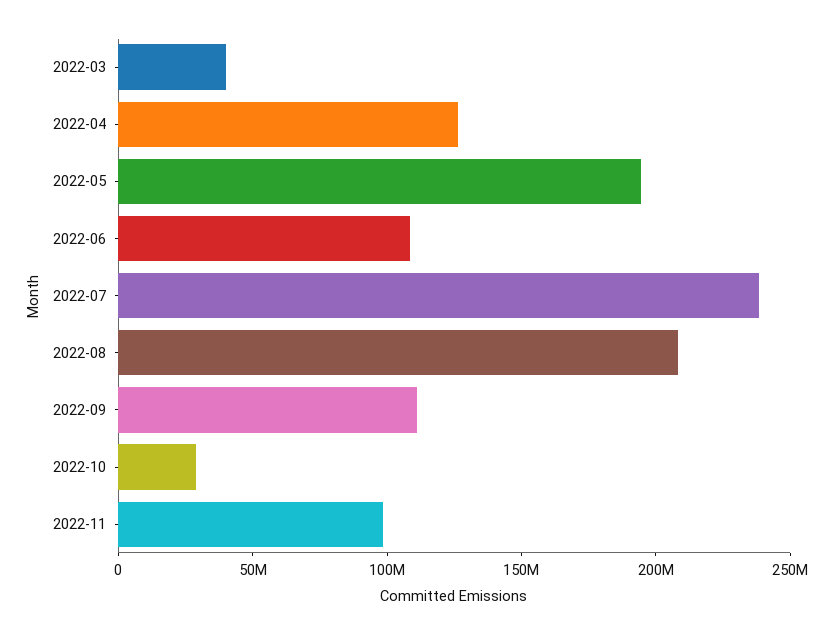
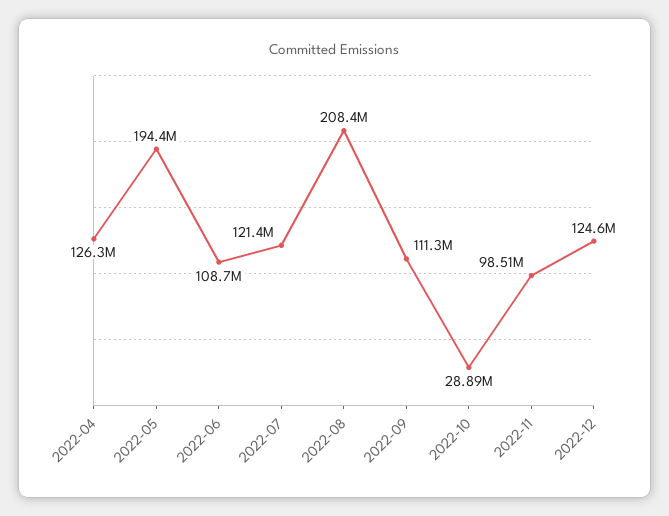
2022-03: 40000000 -> none
2022-07: 240000000 -> 121400000
2022-12: none -> 124600000

